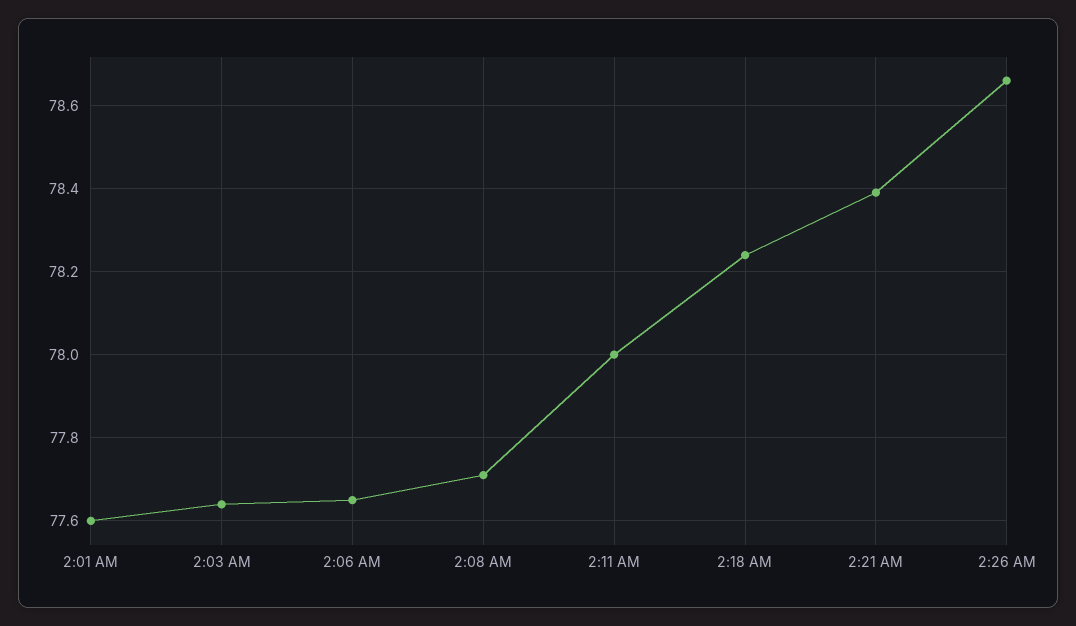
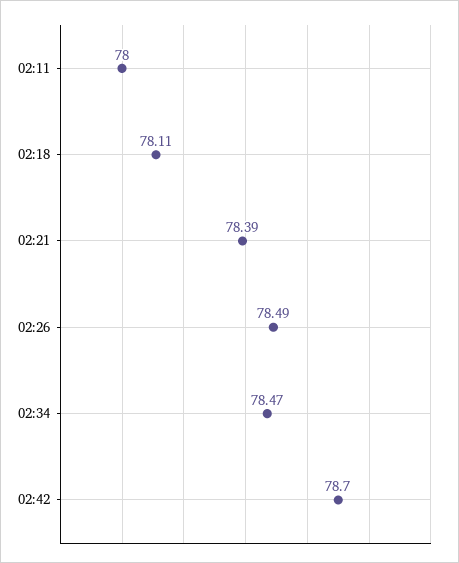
2:01 AM: 77.6 -> none
2:03 AM: 77.65 -> none
2:06 AM: 77.65 -> none
2:08 AM: 77.7 -> none
2:18 AM: 78.25 -> 78.11
2:26 AM: 78.65 -> 78.49
02:34: none -> 78.47
02:42: none -> 78.7

